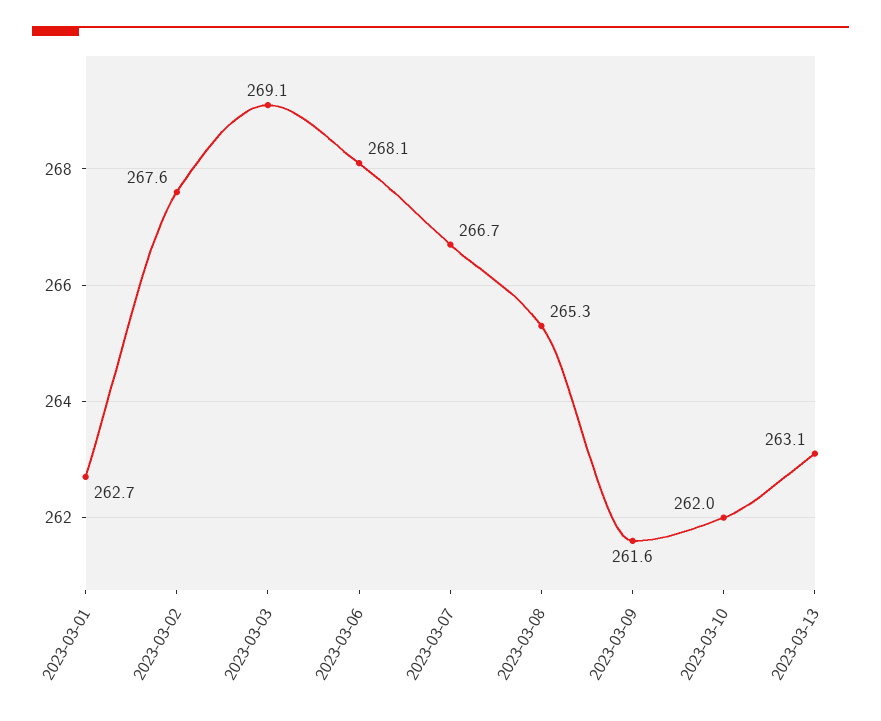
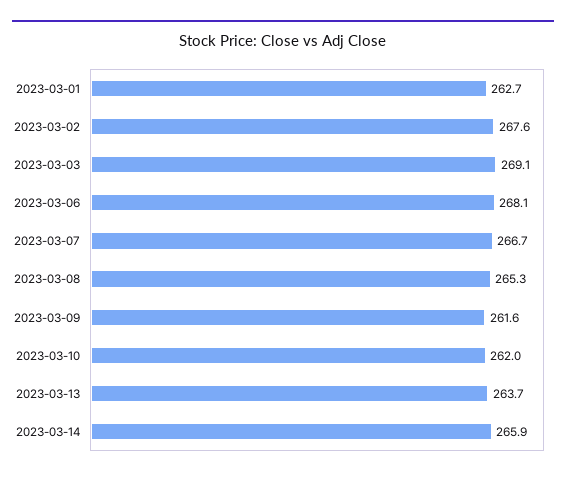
2023-03-13: 263.1 -> 263.7
2023-03-14: none -> 265.9

